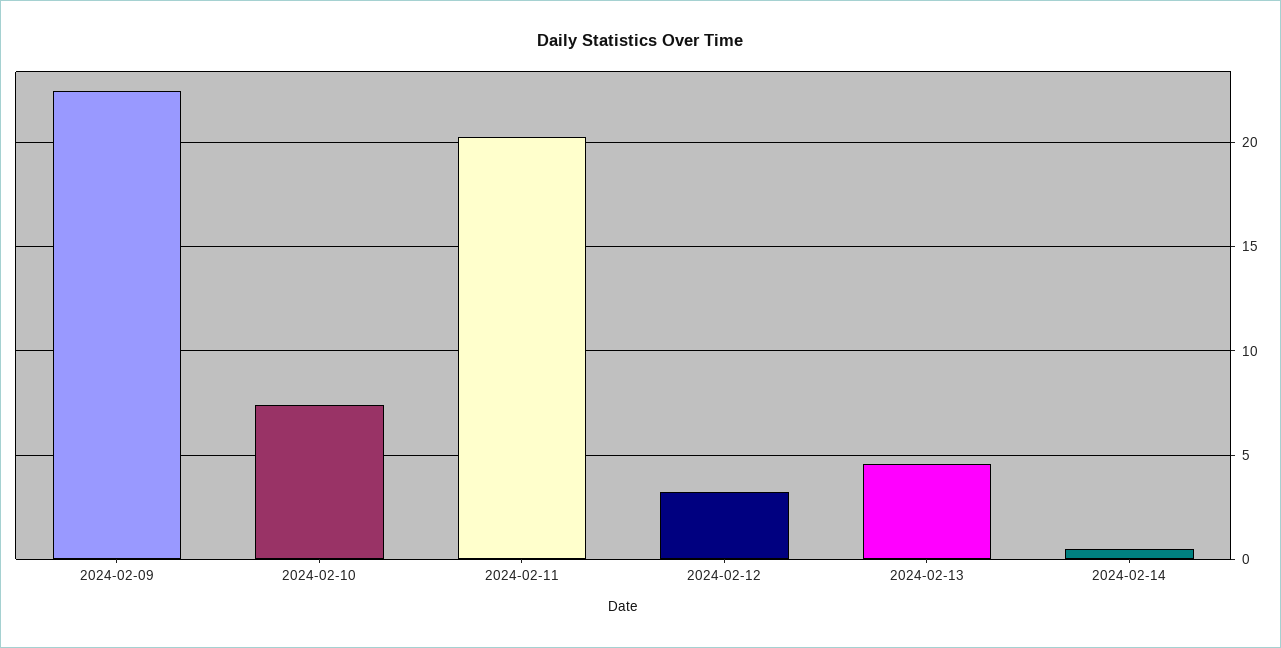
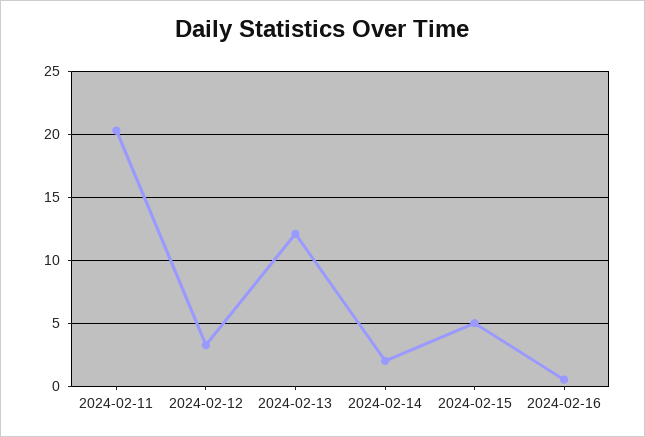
2024-02-09: 22.5 -> none
2024-02-10: 7.5 -> none
2024-02-13: 4.5 -> 12
2024-02-14: 0.5 -> 2
2024-02-15: none -> 5
2024-02-16: none -> 0.5

